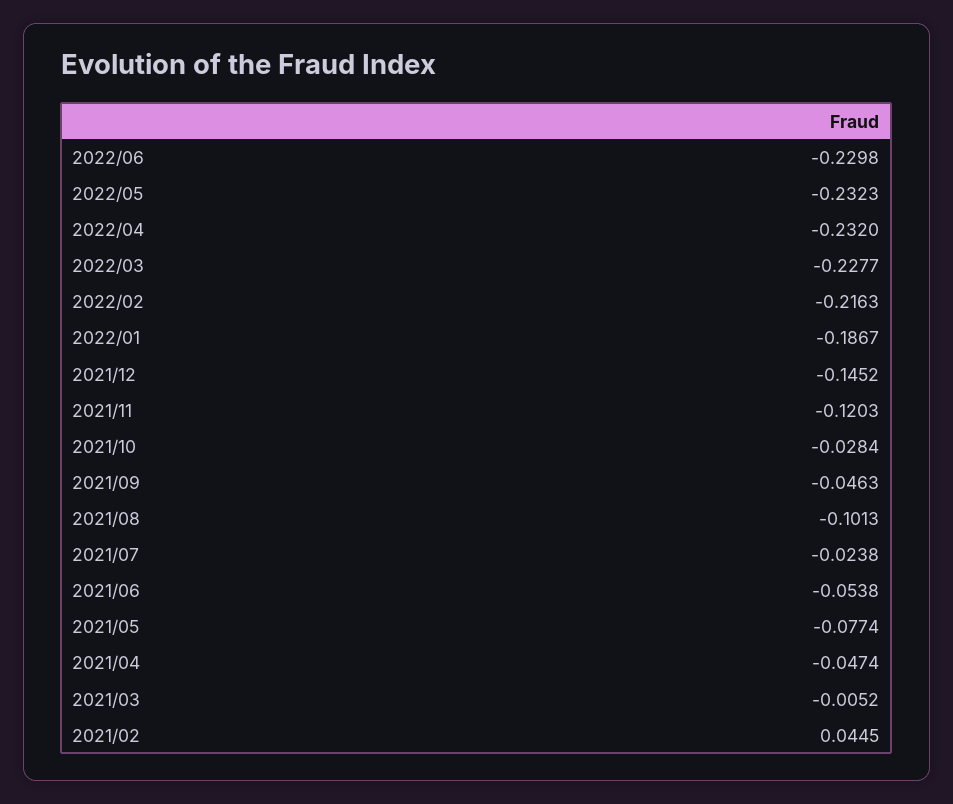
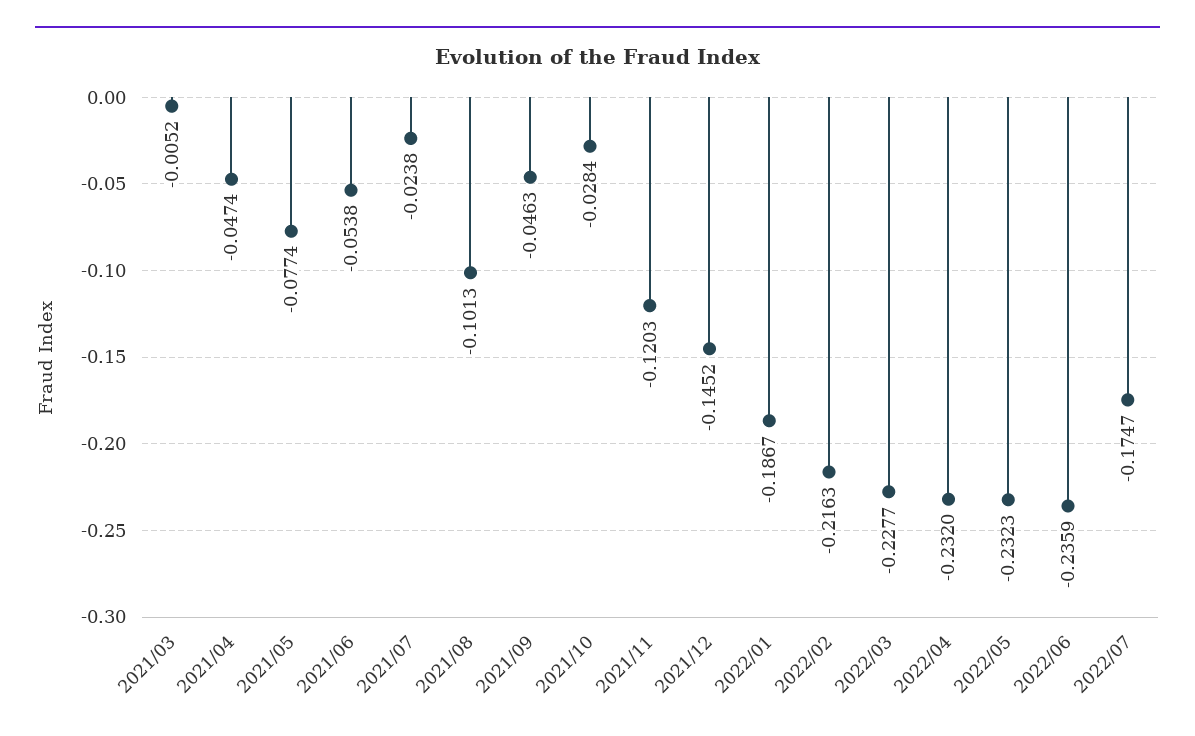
2022/06: -0.2298 -> -0.2359
2021/02: 0.0445 -> none
2022/07: none -> -0.1747

